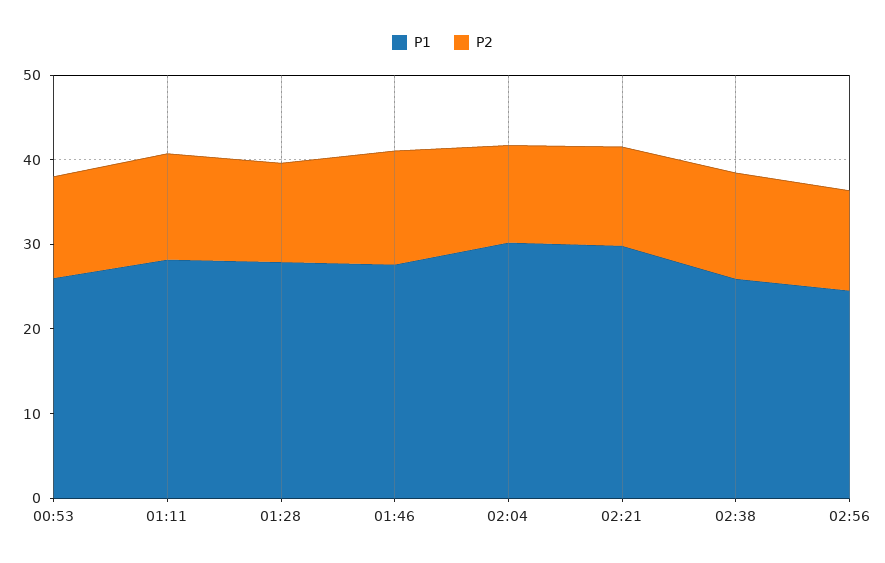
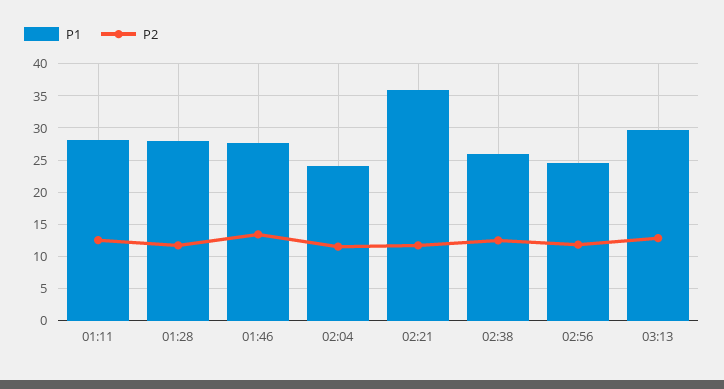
P1, 00:53: 26 -> none
P2, 00:53: 12 -> none
P1, 02:04: 30 -> 24
P1, 02:21: 30 -> 36
P1, 03:13: none -> 30
P2, 03:13: none -> 13

